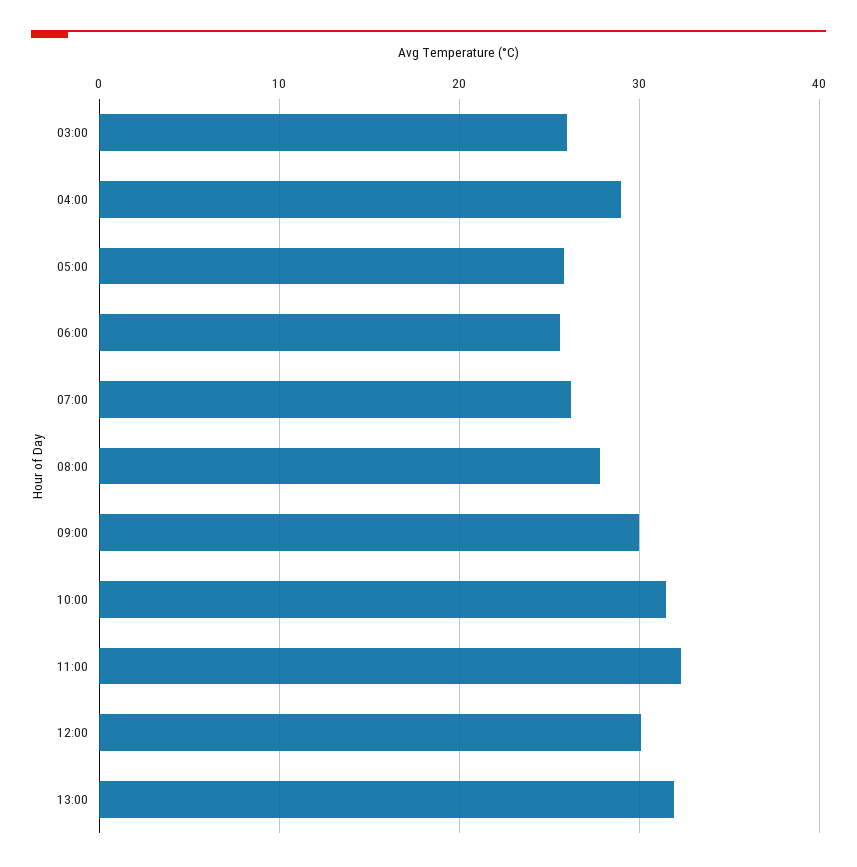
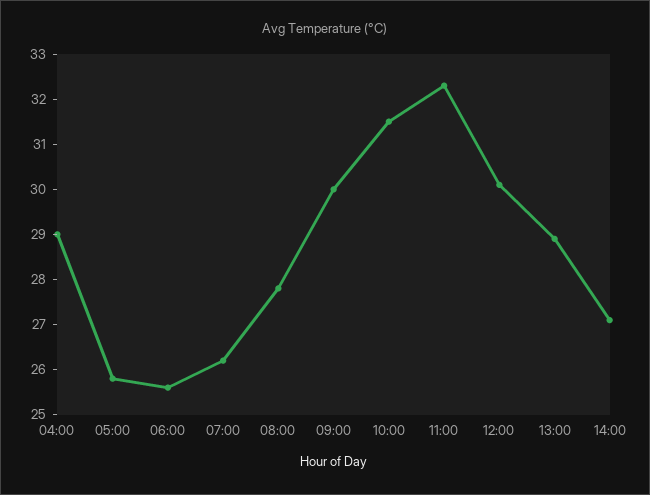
03:00: 26 -> none
13:00: 32 -> 29
14:00: none -> 27

